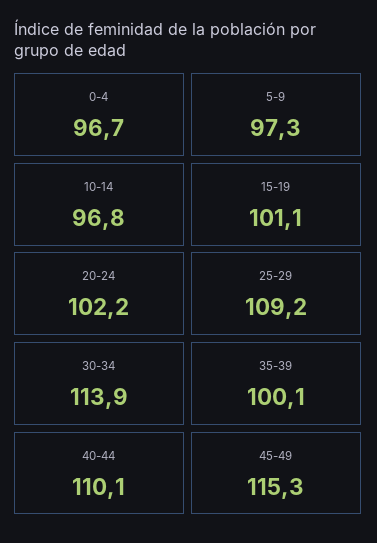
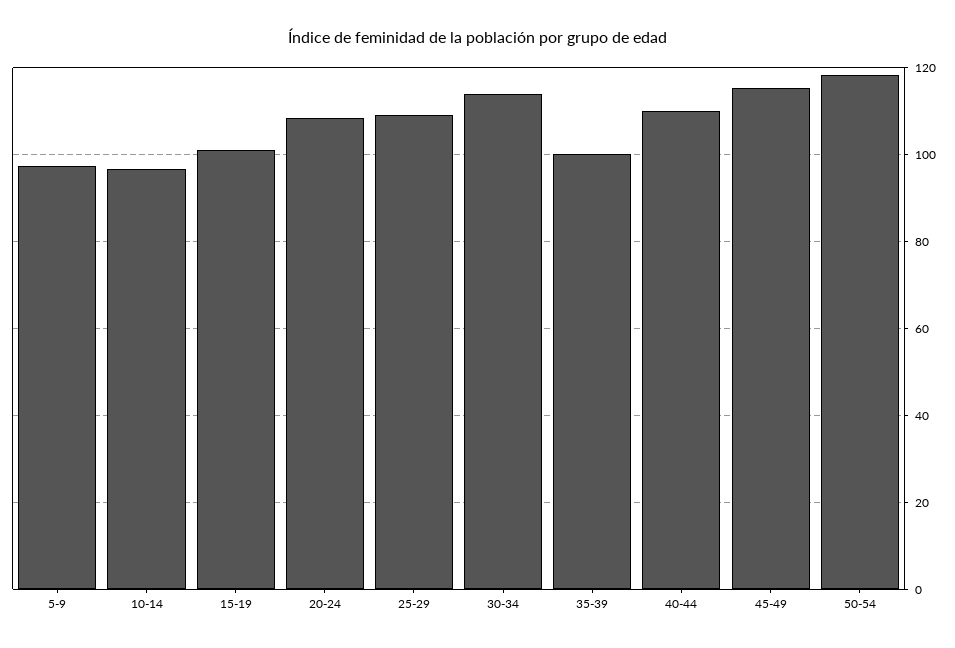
0-4: 96.7 -> none
20-24: 102.2 -> 108
50-54: none -> 118

